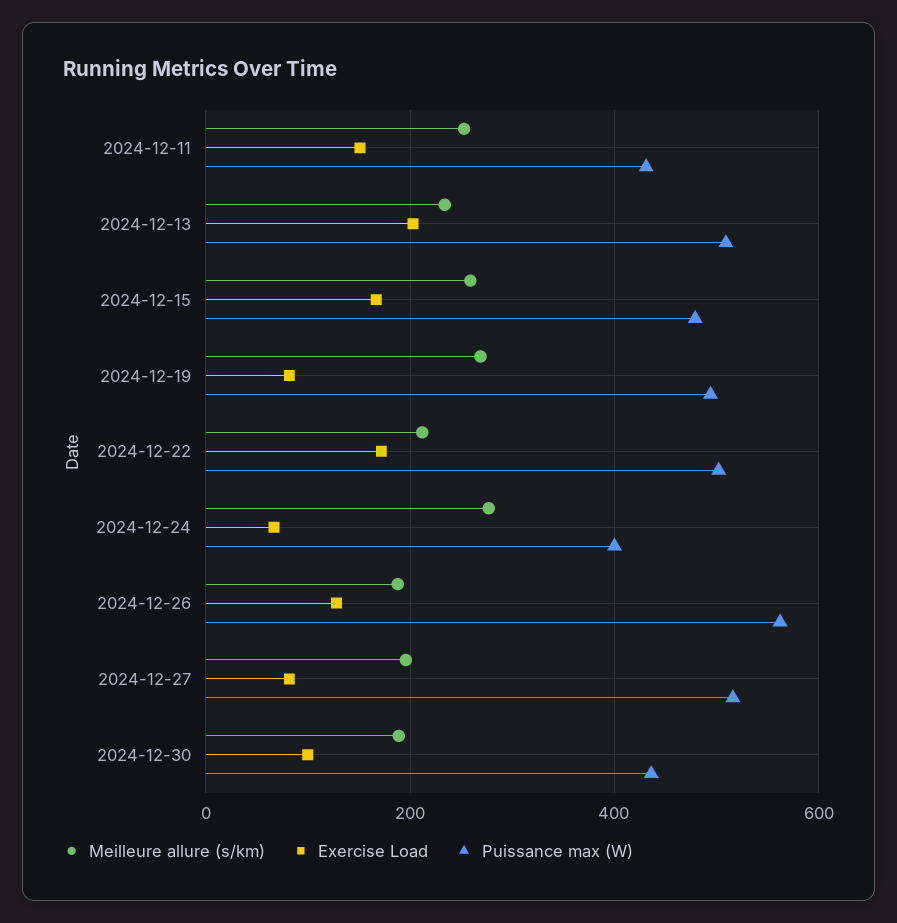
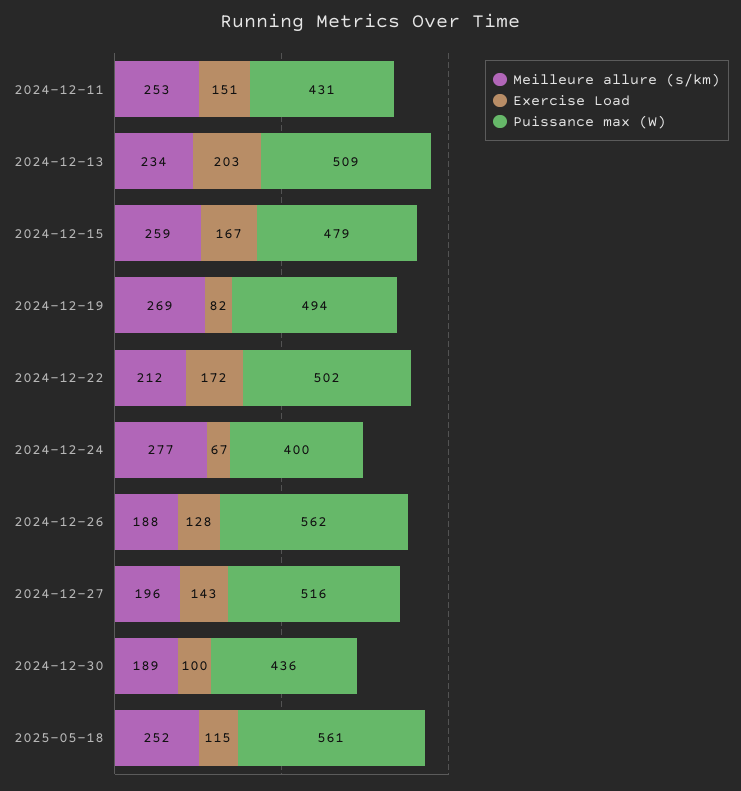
Exercise Load, 2024-12-27: 80 -> 143
Meilleure allure (s/km), 2025-05-18: none -> 252
Exercise Load, 2025-05-18: none -> 115
Puissance max (W), 2025-05-18: none -> 561

